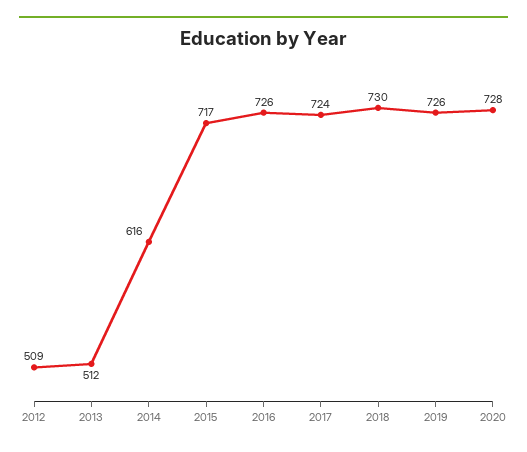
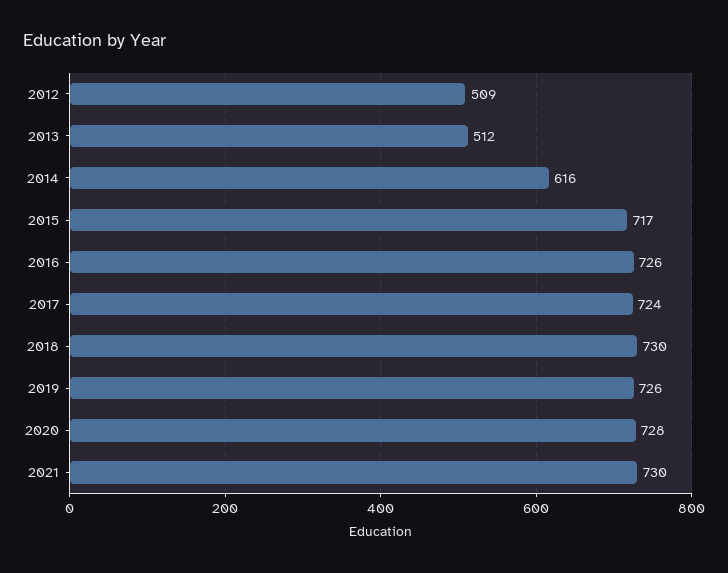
2021: none -> 730

